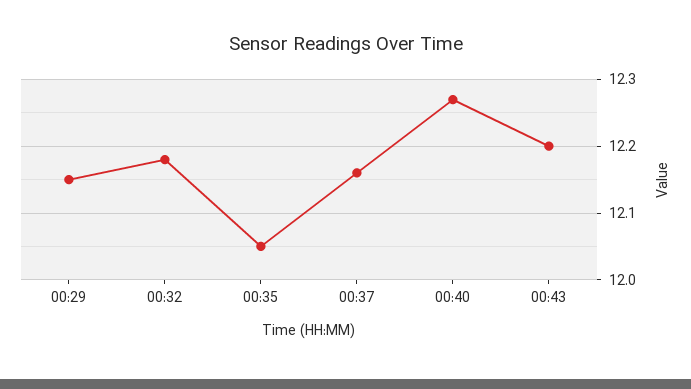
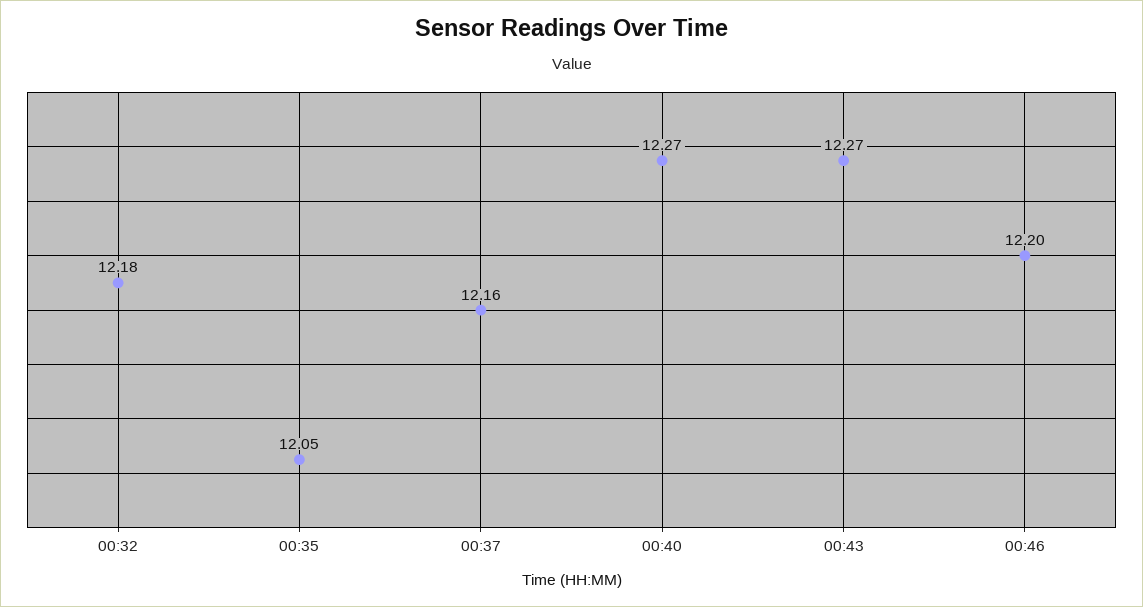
00:29: 12.15 -> none
00:43: 12.2 -> 12.27
00:46: none -> 12.2

